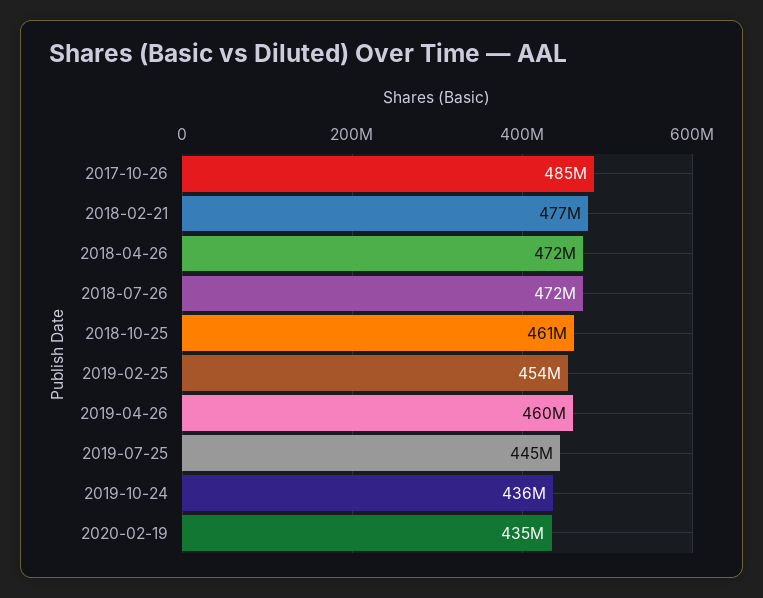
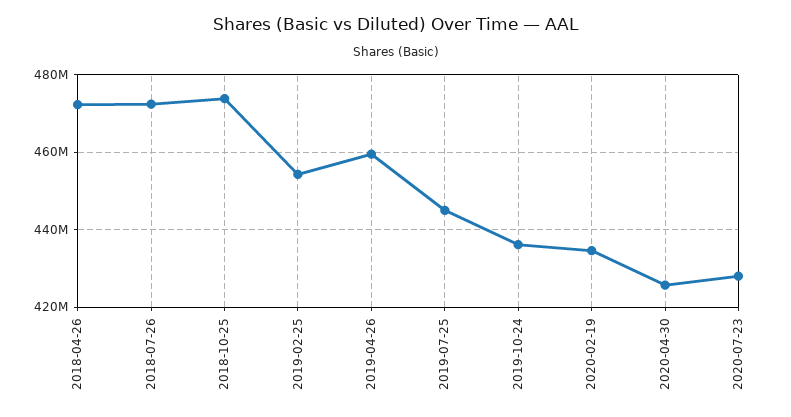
2017-10-26: 485000000 -> none
2018-02-21: 477000000 -> none
2018-10-25: 461000000 -> 474000000
2020-04-30: none -> 426000000
2020-07-23: none -> 428000000

